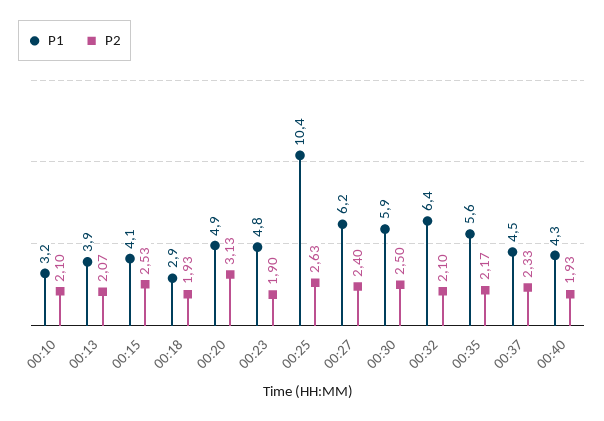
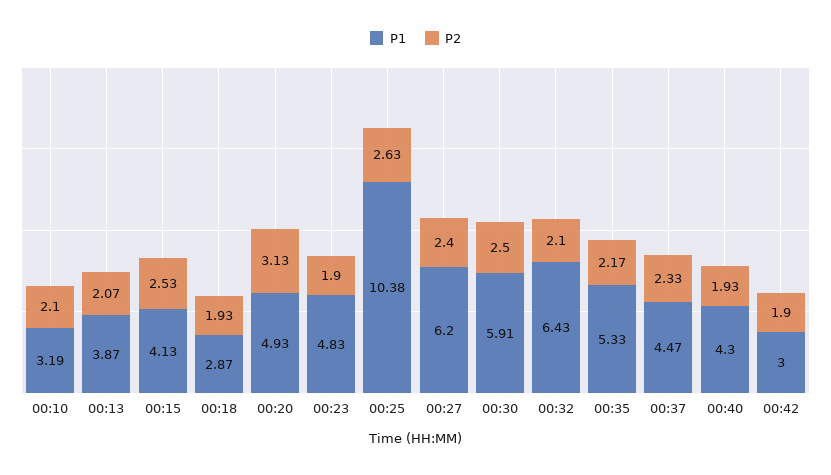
P1, 00:35: 5.6 -> 5.33
P1, 00:42: none -> 3
P2, 00:42: none -> 1.9

